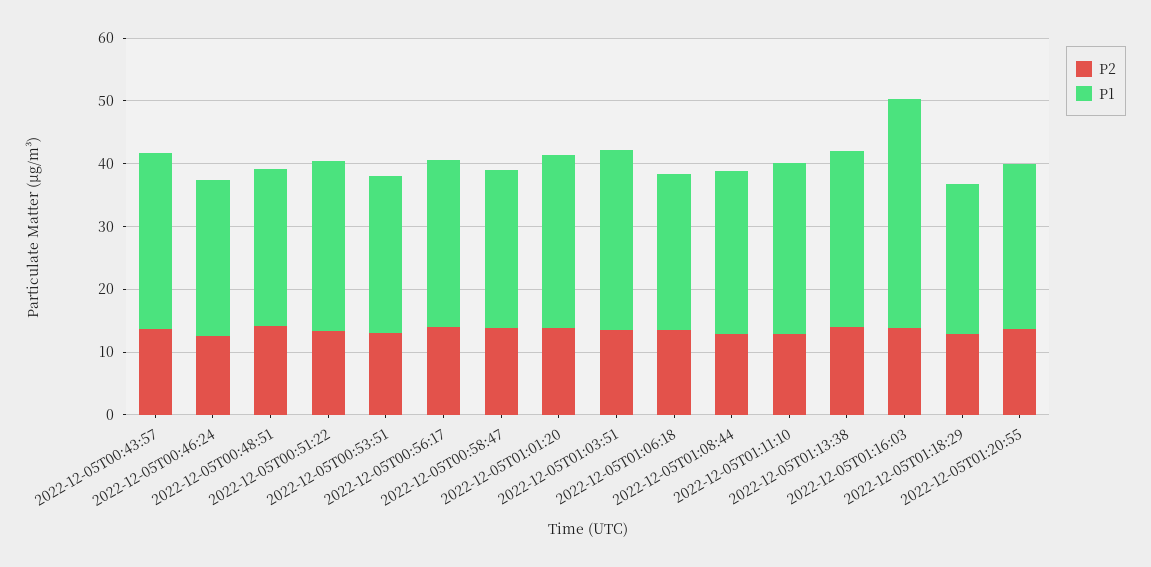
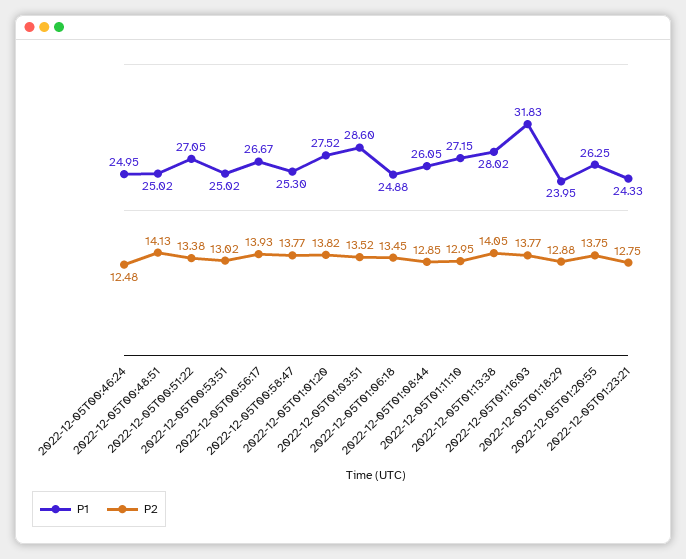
P2, 2022-12-05T00:43:57: 14 -> none
P1, 2022-12-05T00:43:57: 28 -> none
P1, 2022-12-05T01:16:03: 36 -> 31.83
P1, 2022-12-05T01:23:21: none -> 24.33
P2, 2022-12-05T01:23:21: none -> 12.75

